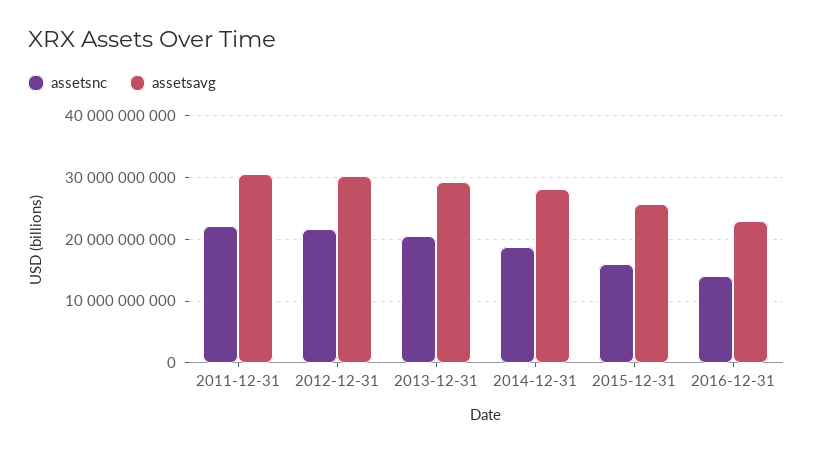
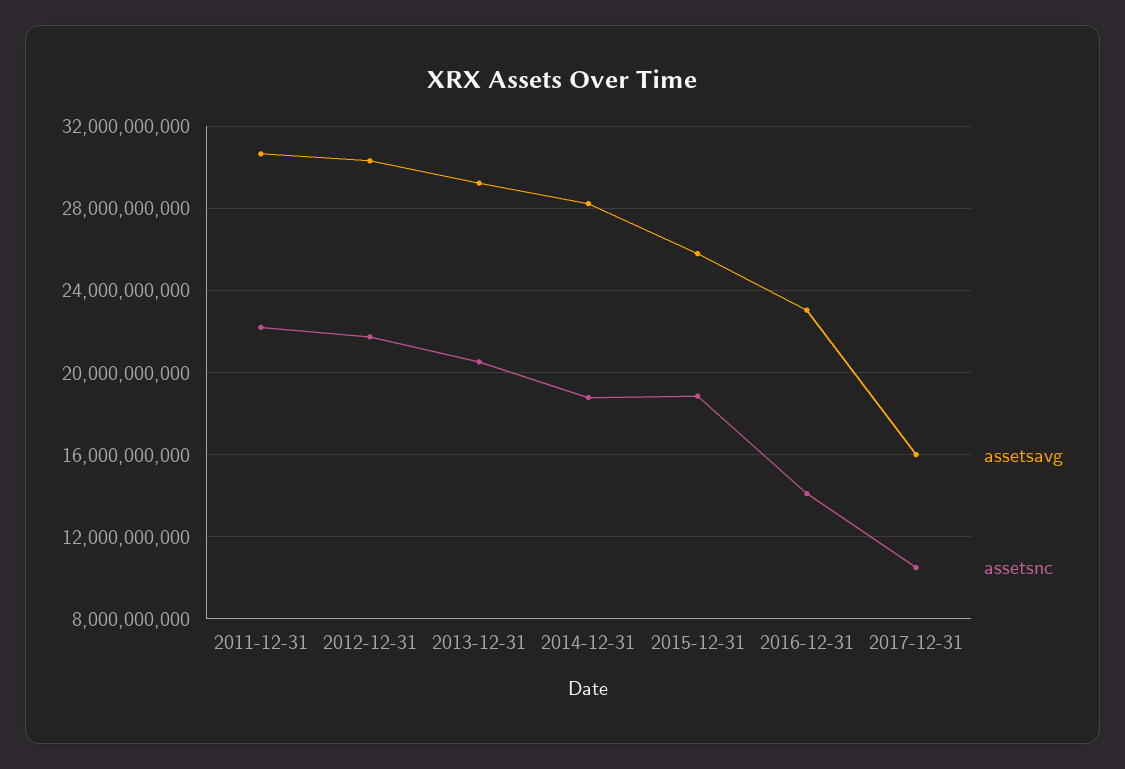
assetsnc, 2015-12-31: 16000000000 -> 19000000000
assetsavg, 2017-12-31: none -> 16000000000
assetsnc, 2017-12-31: none -> 10500000000

